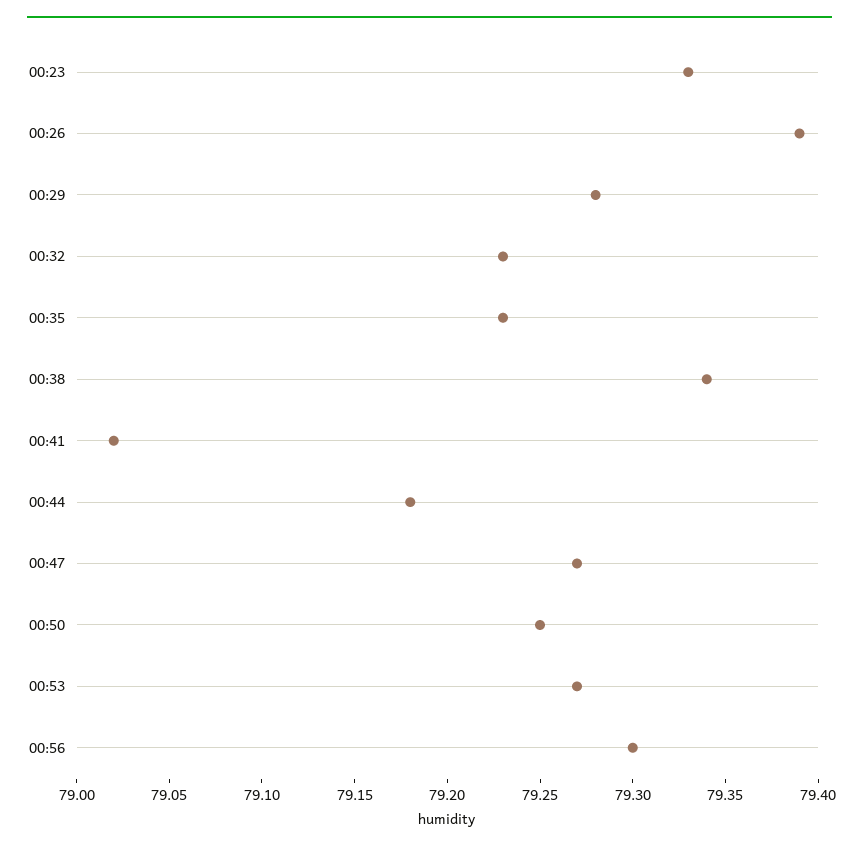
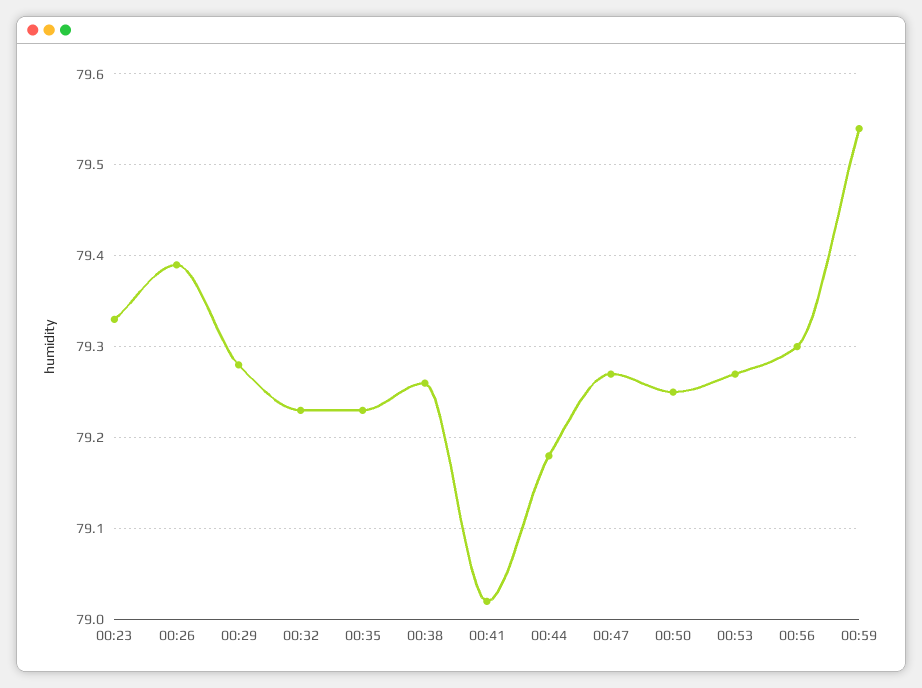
00:38: 79.34 -> 79.26
00:59: none -> 79.54

